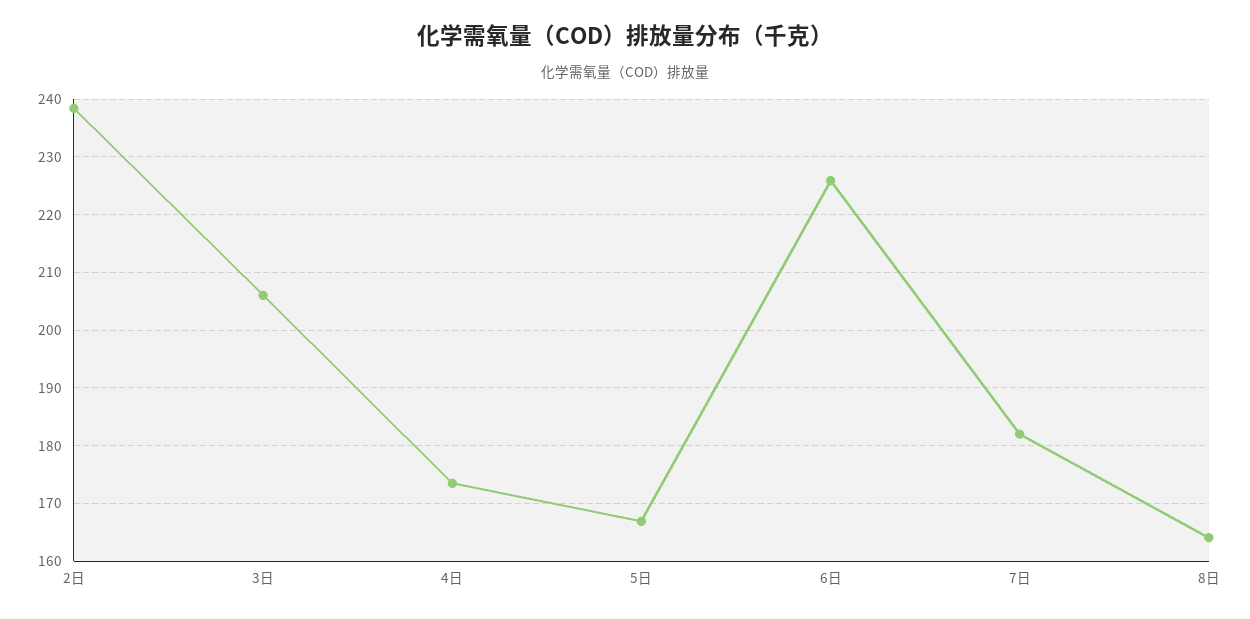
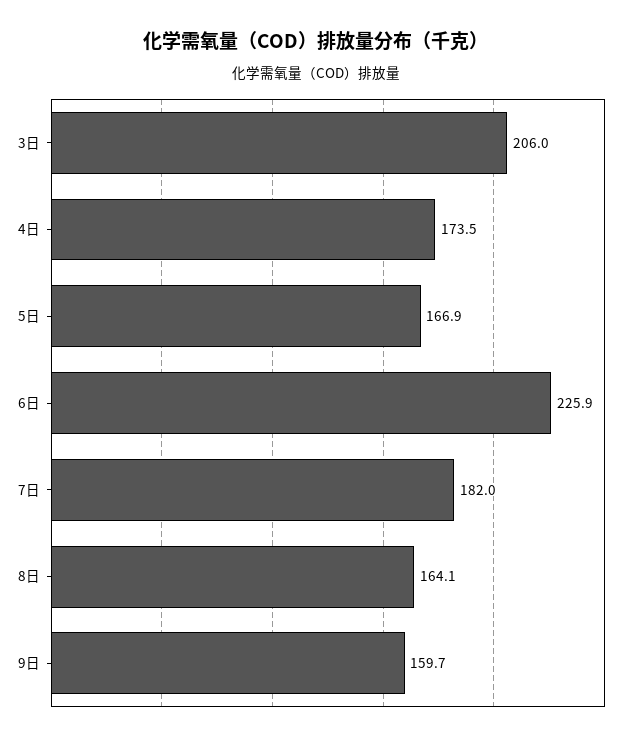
2日: 238 -> none
9日: none -> 159.7

